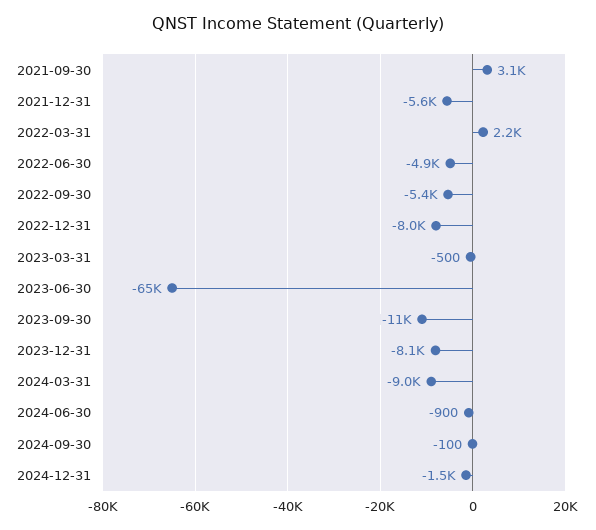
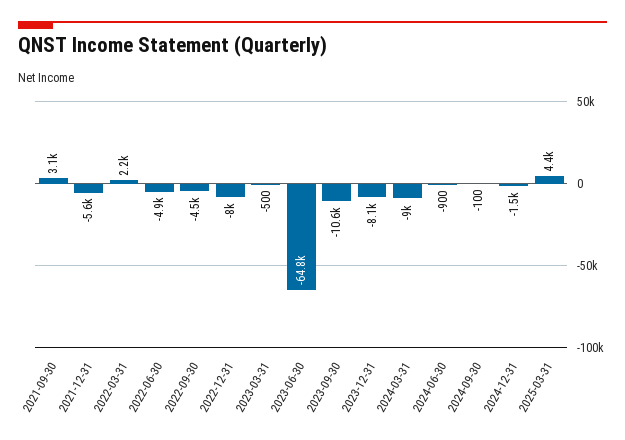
2022-09-30: -5400 -> -4500
2025-03-31: none -> 4400

